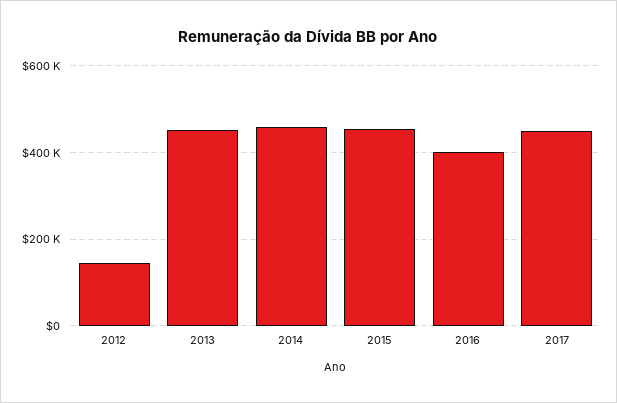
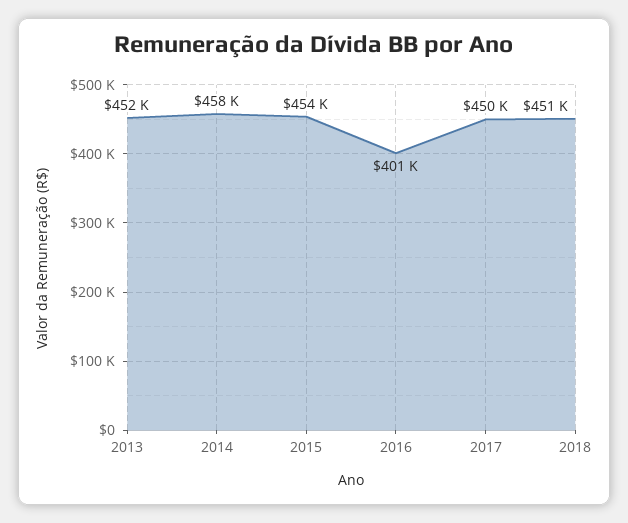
2012: 140000 -> none
2018: none -> 451000

